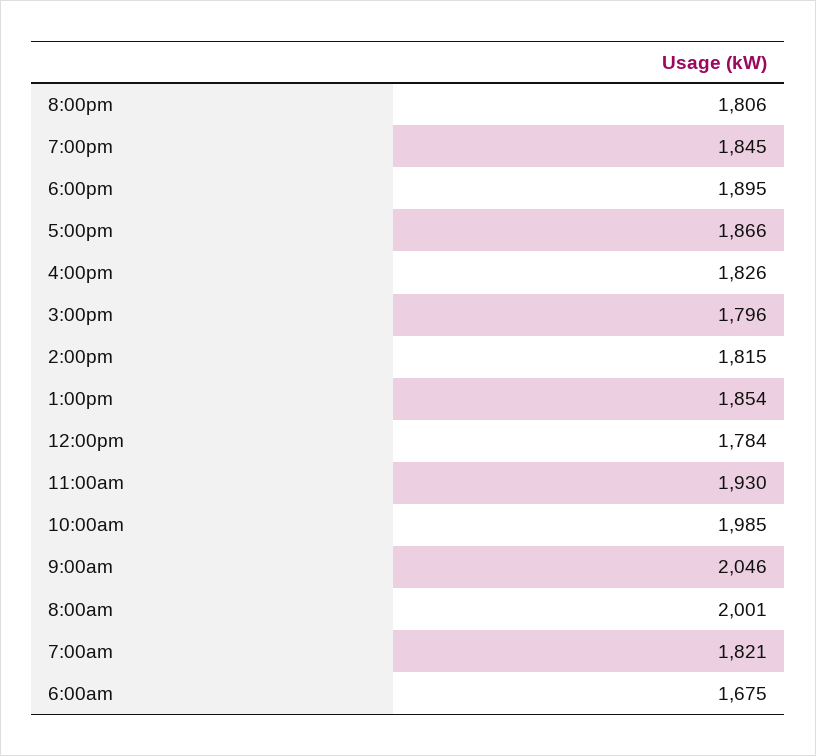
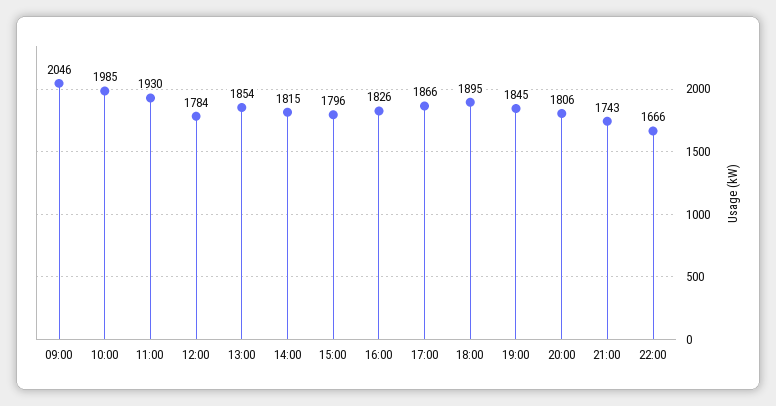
8:00am: 2001 -> none
7:00am: 1821 -> none
6:00am: 1675 -> none
21:00: none -> 1743
22:00: none -> 1666

